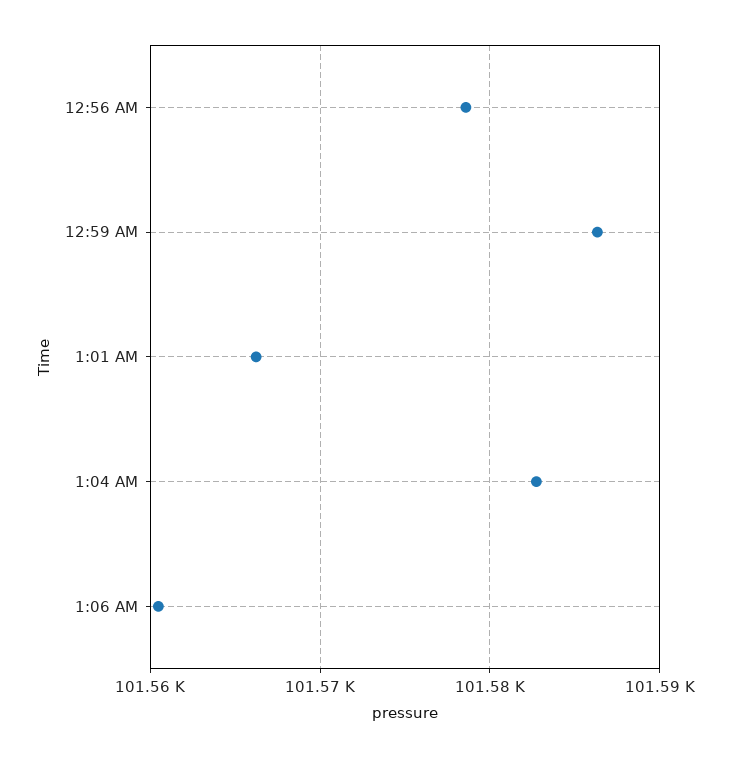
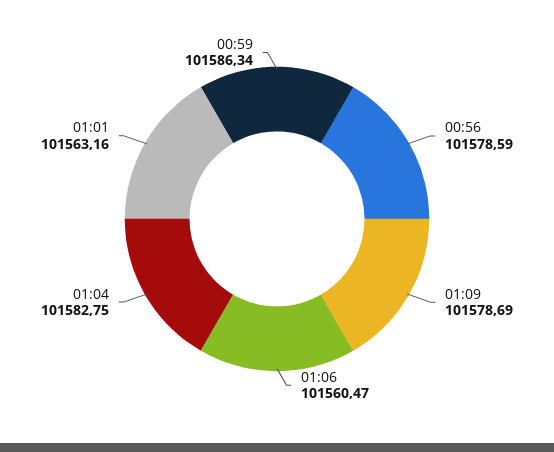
1:01 AM: 101566 -> 101563.16
01:09: none -> 101578.69

